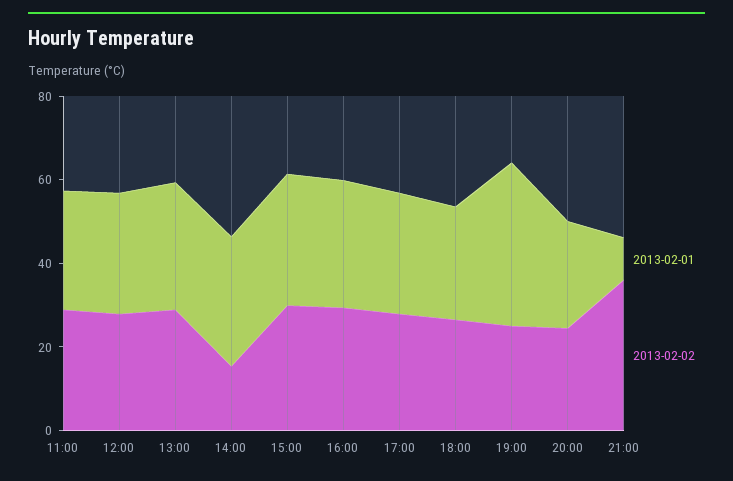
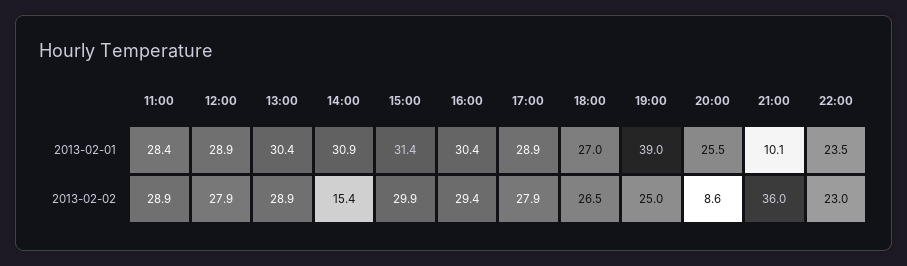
2013-02-02, 20:00: 25 -> 8.6
2013-02-01, 22:00: none -> 23.5
2013-02-02, 22:00: none -> 23

